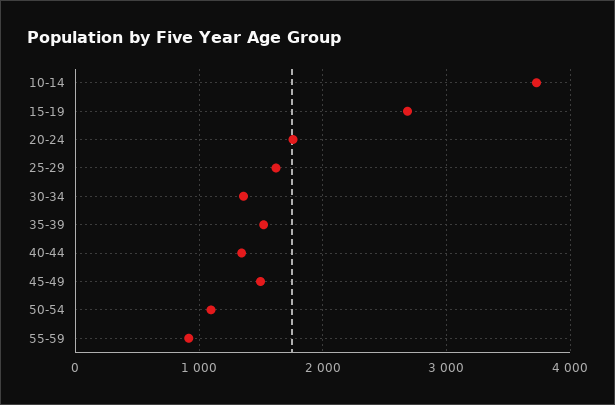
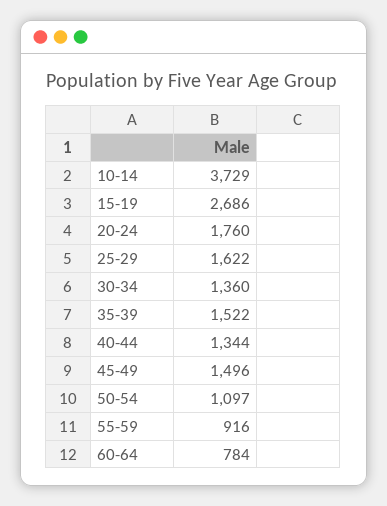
60-64: none -> 784

